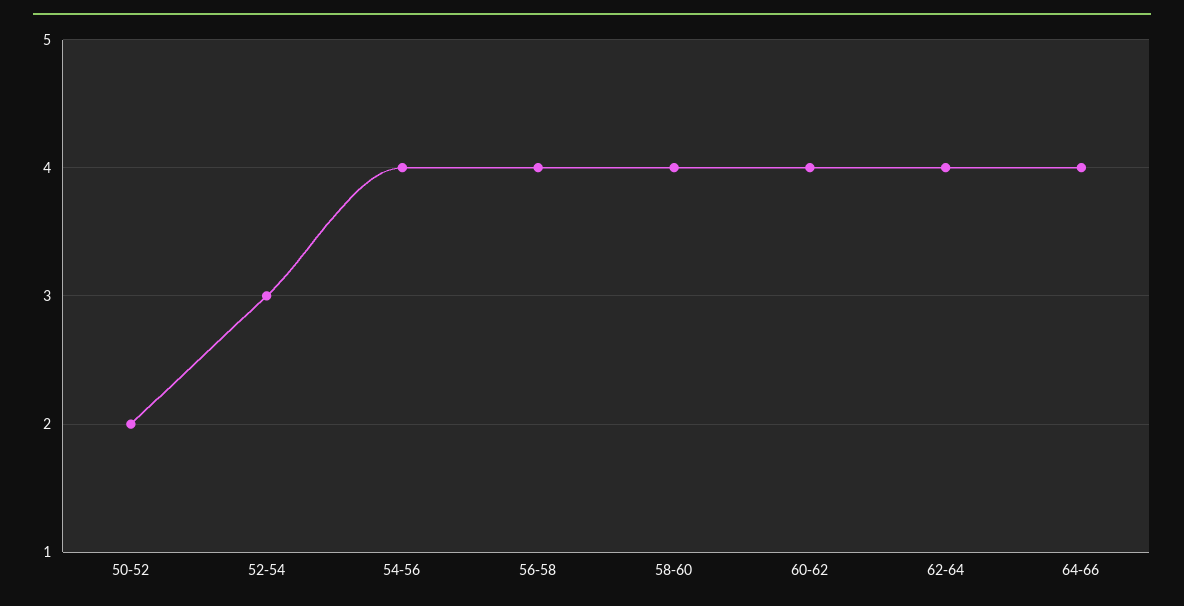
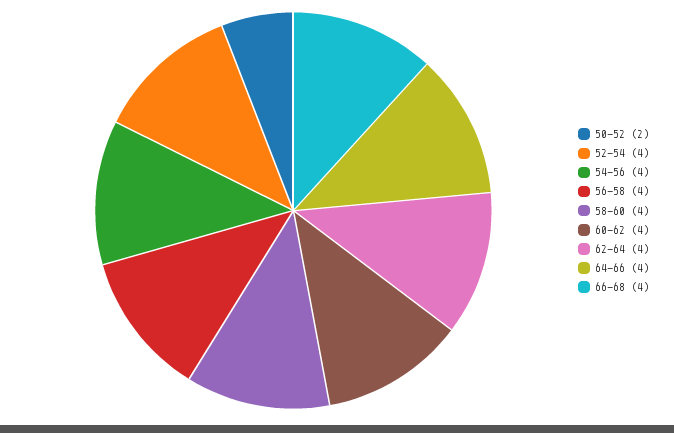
52-54: 3 -> 4
66-68: none -> 4

